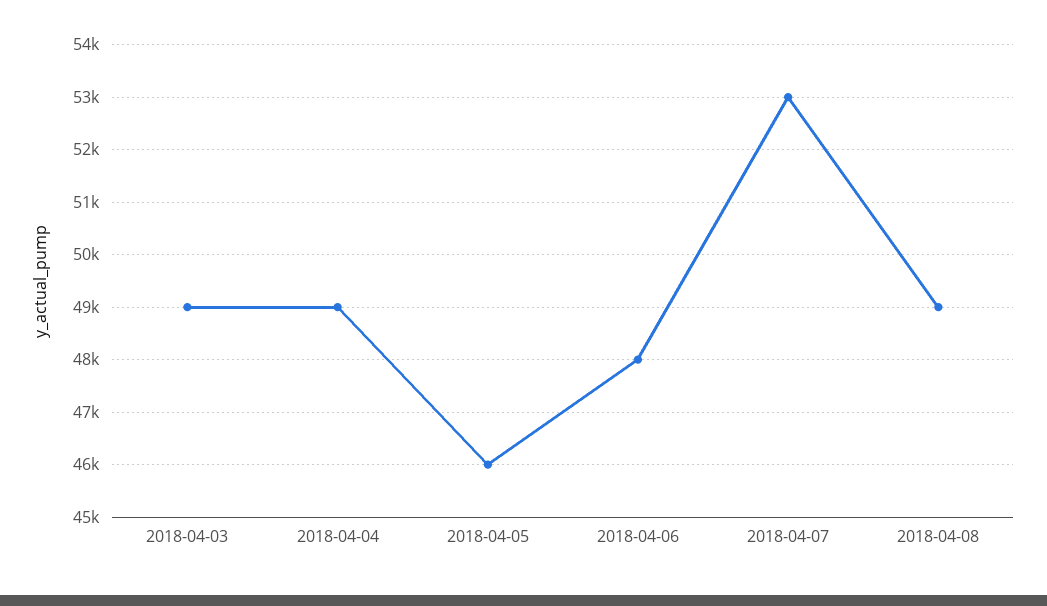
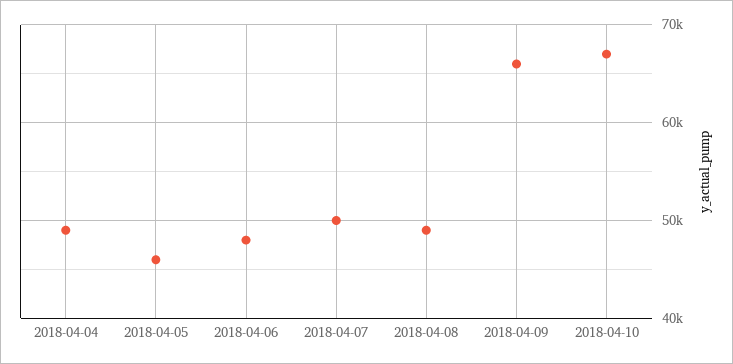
2018-04-03: 49000 -> none
2018-04-07: 53000 -> 50000
2018-04-09: none -> 66000
2018-04-10: none -> 67000

